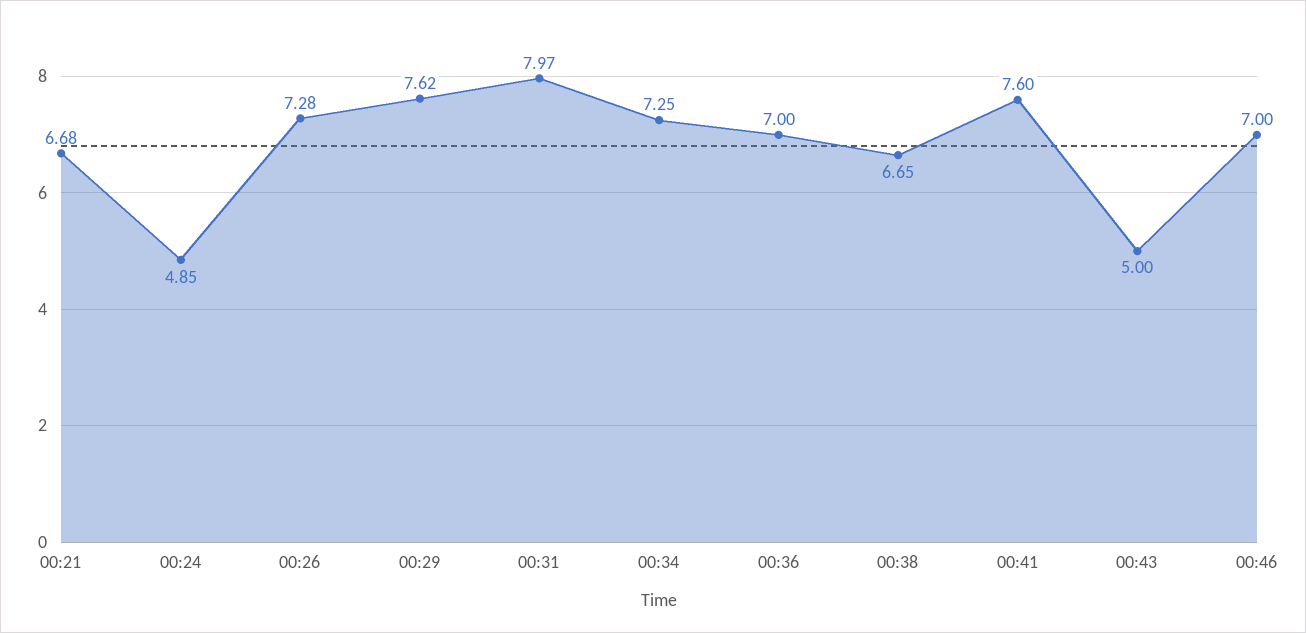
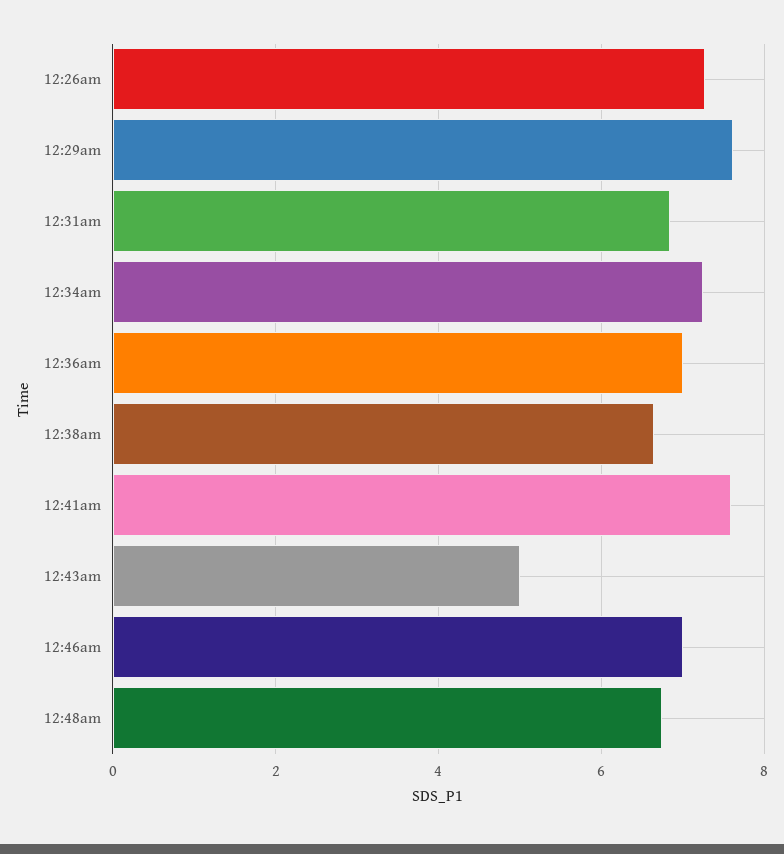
00:21: 6.68 -> none
00:24: 4.85 -> none
00:31: 7.97 -> 6.8
12:48am: none -> 6.8

